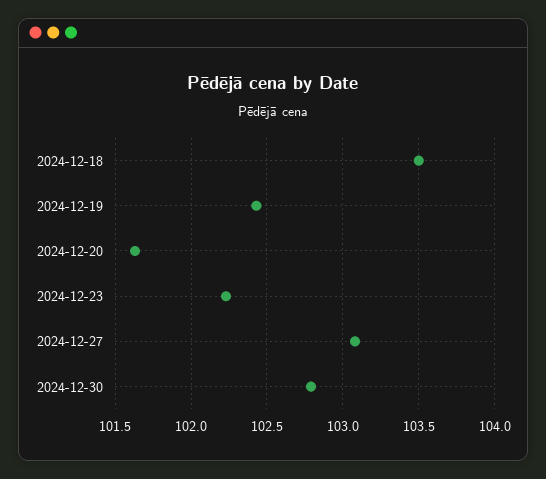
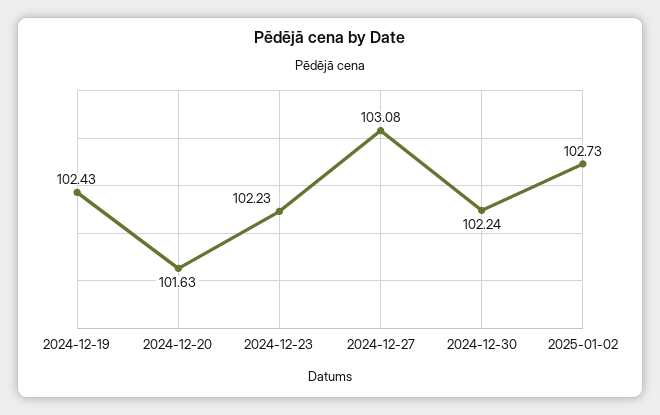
2024-12-18: 103.5 -> none
2024-12-30: 102.8 -> 102.24
2025-01-02: none -> 102.73

